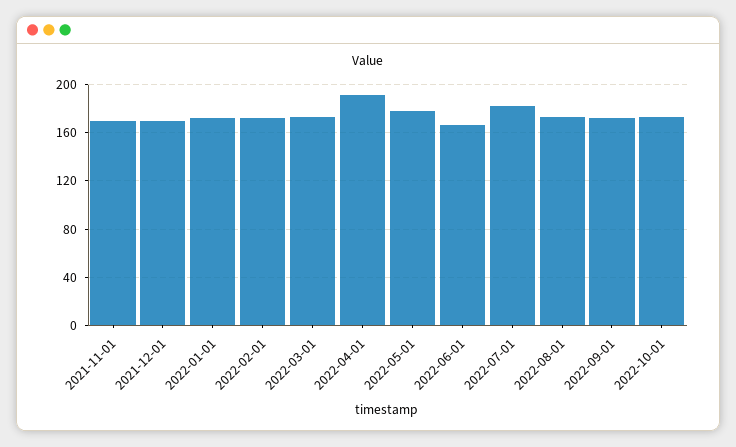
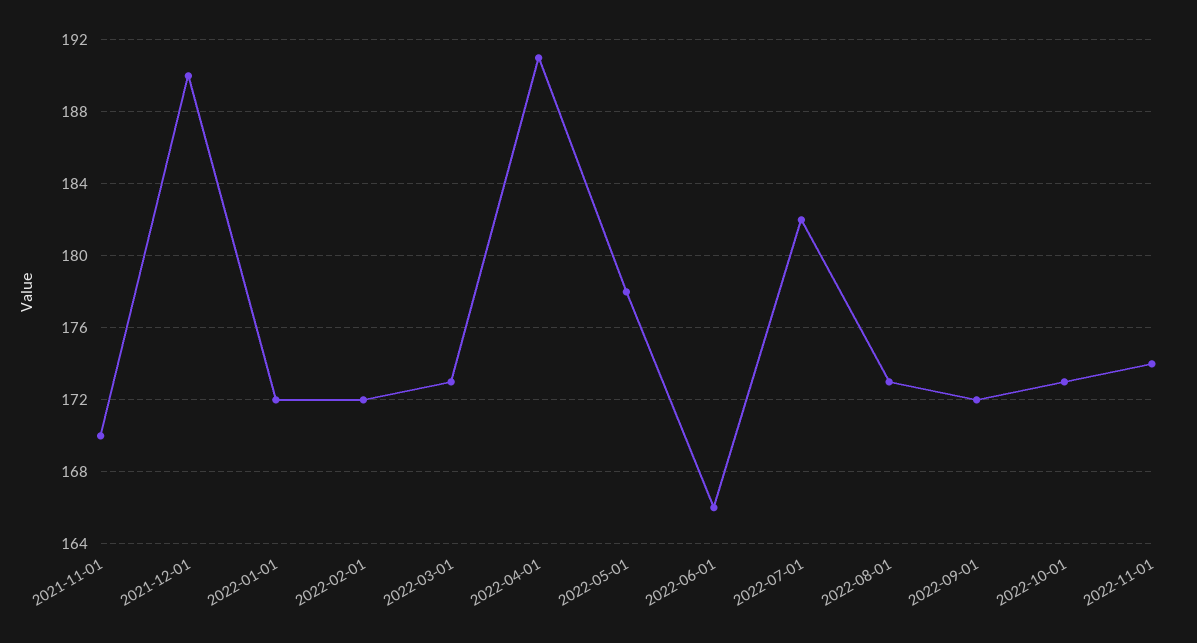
2021-12-01: 170 -> 190
2022-11-01: none -> 174

